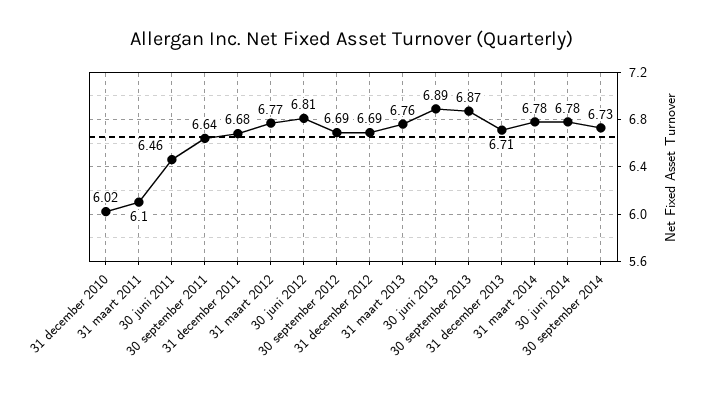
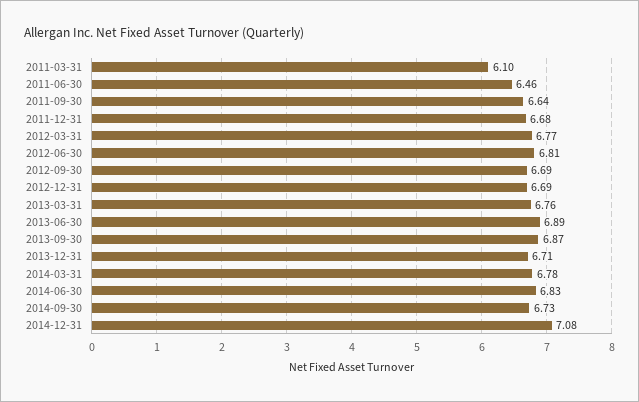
31 december 2010: 6.02 -> none
30 juni 2014: 6.78 -> 6.83
2014-12-31: none -> 7.08

